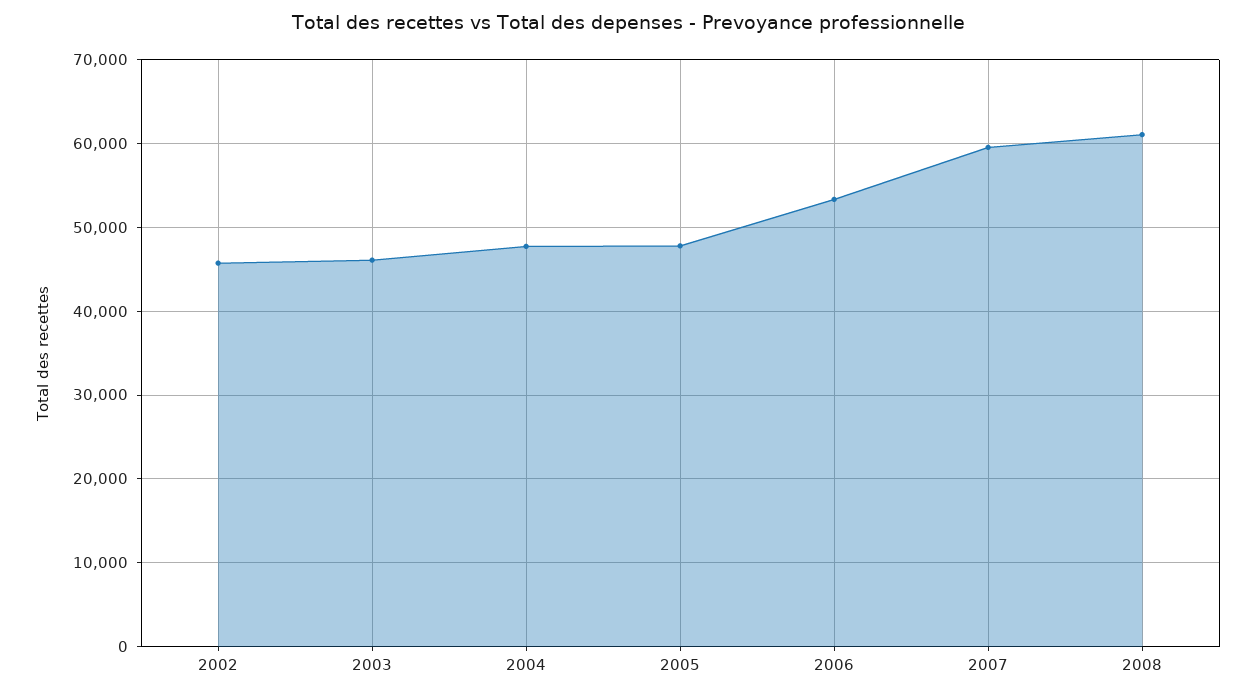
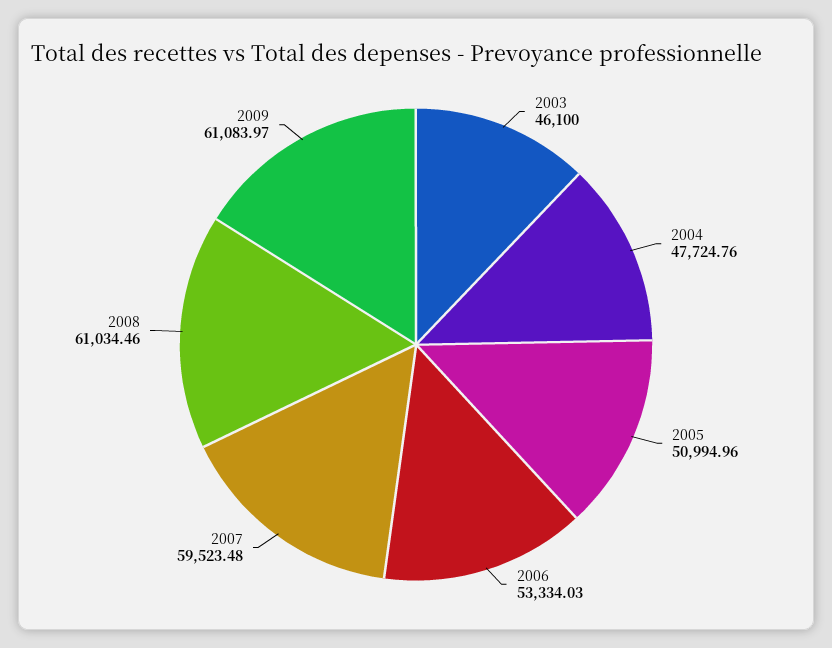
2002: 46000 -> none
2005: 48000 -> 50994.96
2009: none -> 61083.97

